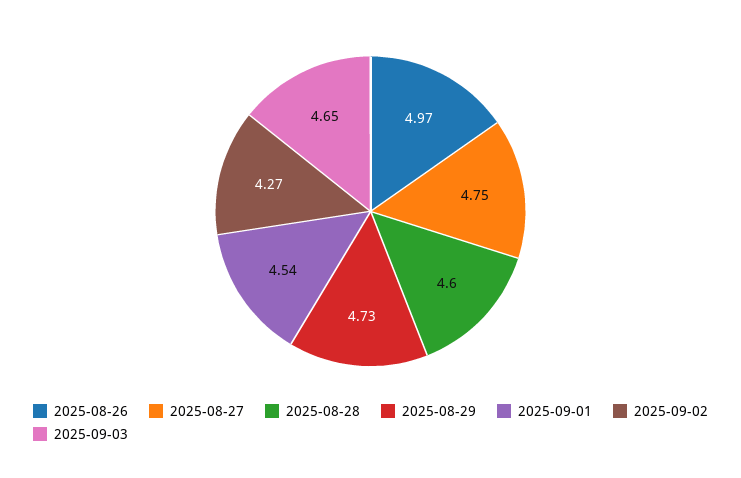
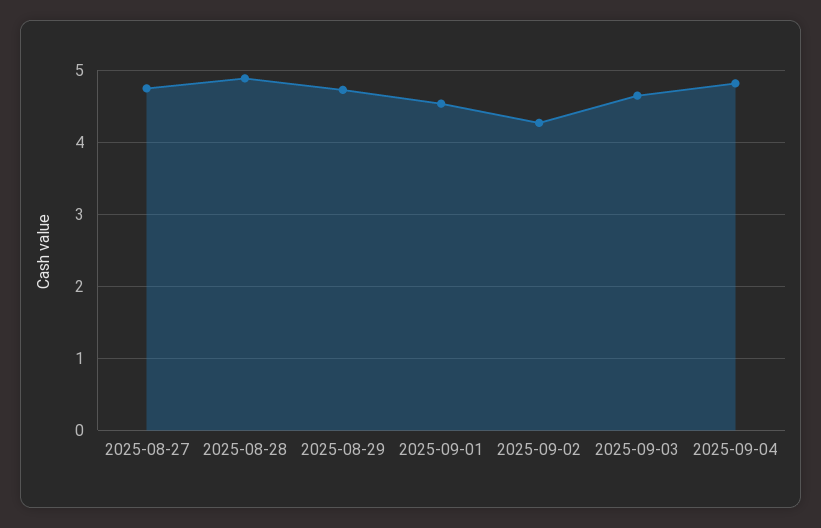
2025-08-26: 4.97 -> none
2025-08-28: 4.6 -> 4.9
2025-09-04: none -> 4.8

